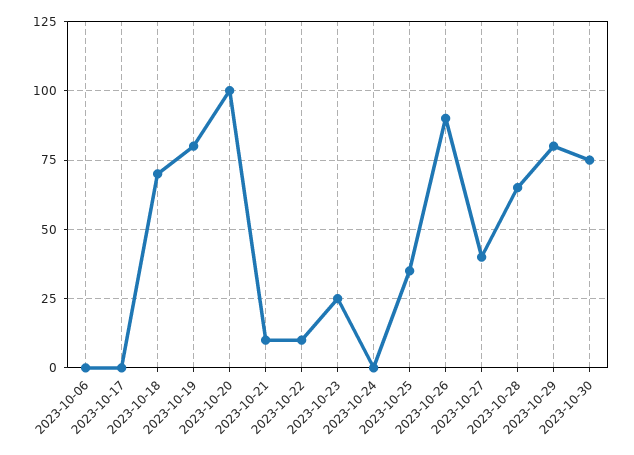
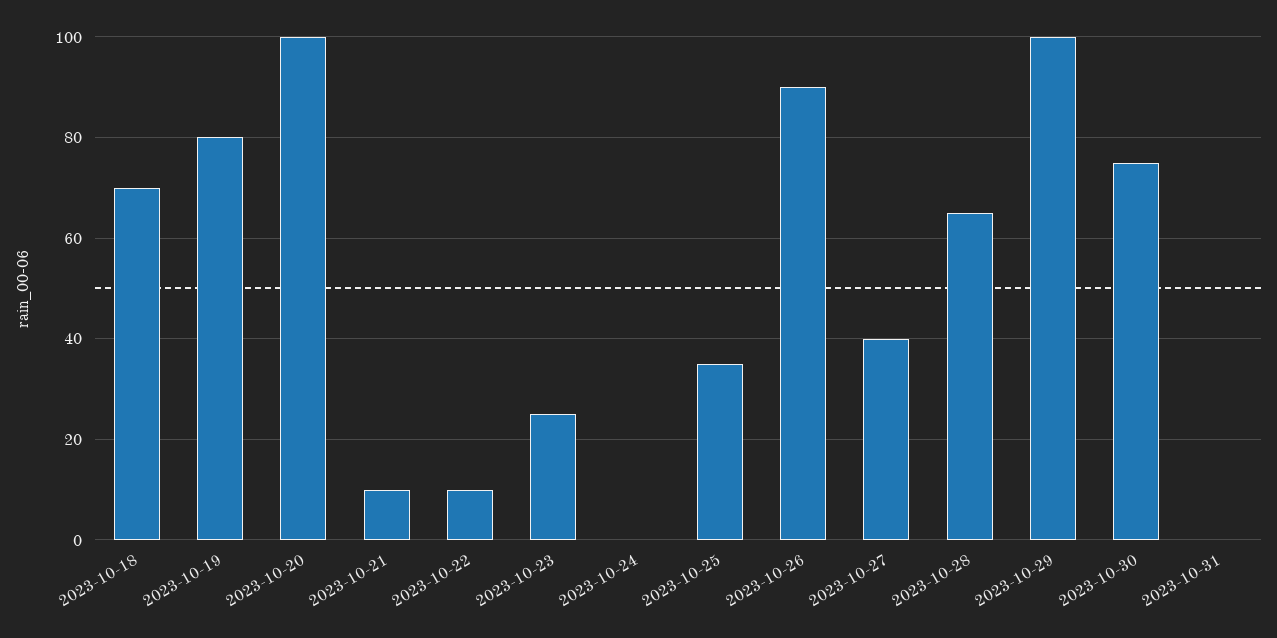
2023-10-06: 0 -> none
2023-10-17: 0 -> none
2023-10-29: 80 -> 100
2023-10-31: none -> 0

